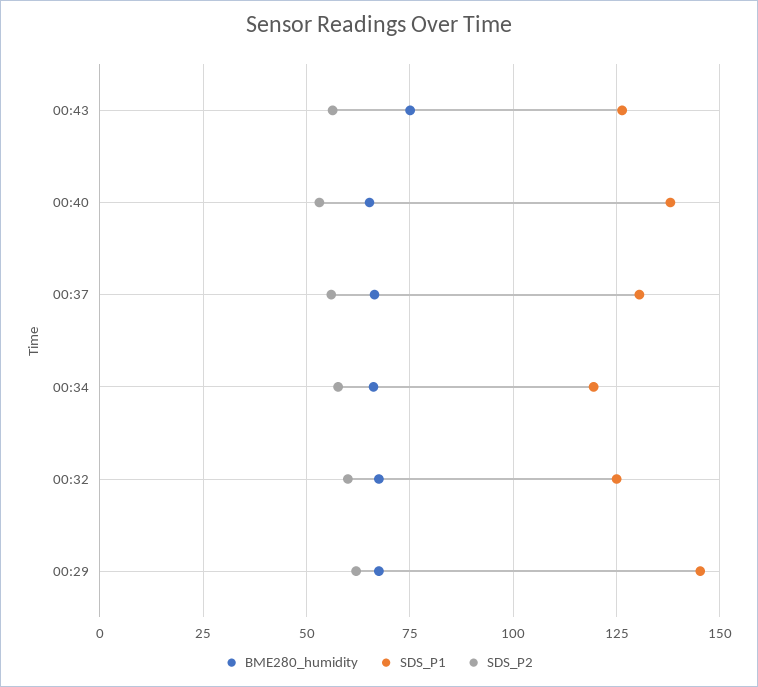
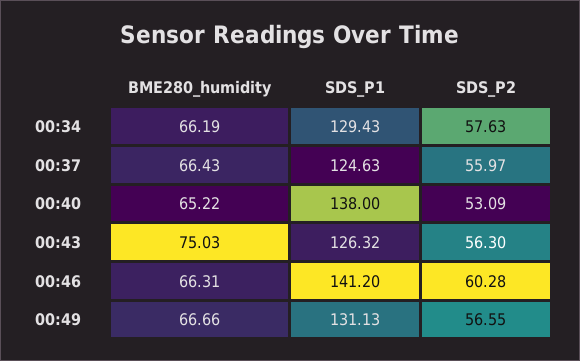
SDS_P1, 00:37: 130 -> 124.63
SDS_P1, 00:34: 120 -> 129.43
BME280_humidity, 00:32: 67.5 -> none
SDS_P1, 00:32: 125 -> none
SDS_P2, 00:32: 60 -> none
BME280_humidity, 00:29: 67.5 -> none
SDS_P1, 00:29: 145 -> none
SDS_P2, 00:29: 62.5 -> none
BME280_humidity, 00:46: none -> 66.31
SDS_P1, 00:46: none -> 141.2
SDS_P2, 00:46: none -> 60.28
BME280_humidity, 00:49: none -> 66.66
SDS_P1, 00:49: none -> 131.13
SDS_P2, 00:49: none -> 56.55

